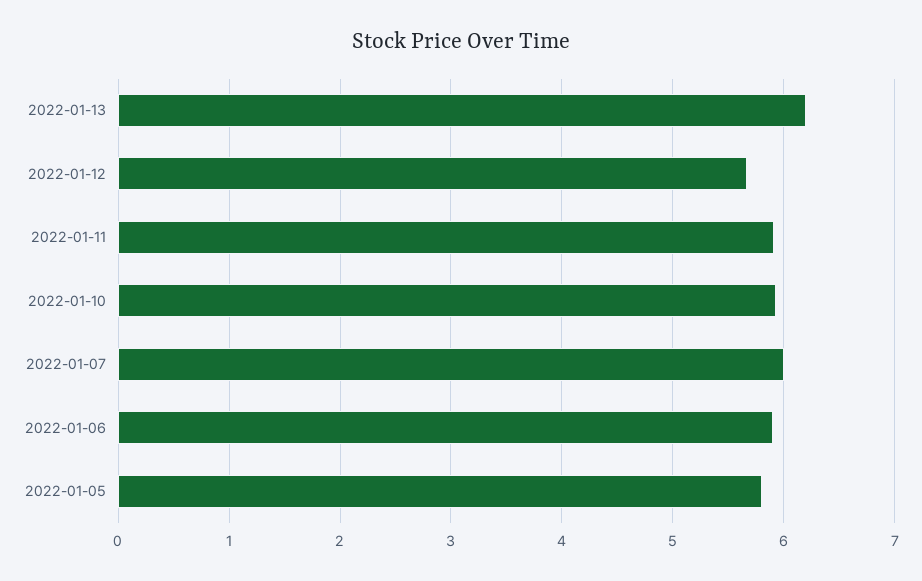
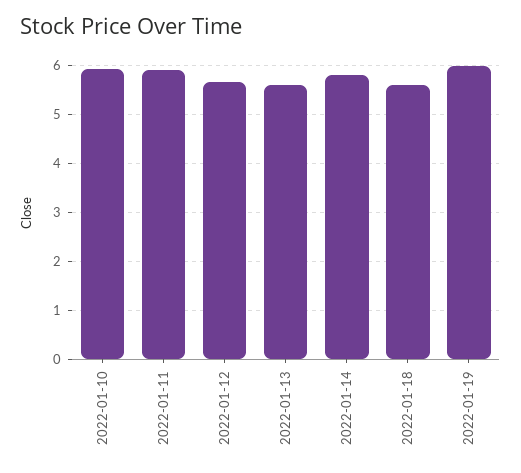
2022-01-13: 6.2 -> 5.6
2022-01-07: 6 -> none
2022-01-06: 5.9 -> none
2022-01-05: 5.8 -> none
2022-01-14: none -> 5.8
2022-01-18: none -> 5.6
2022-01-19: none -> 6

